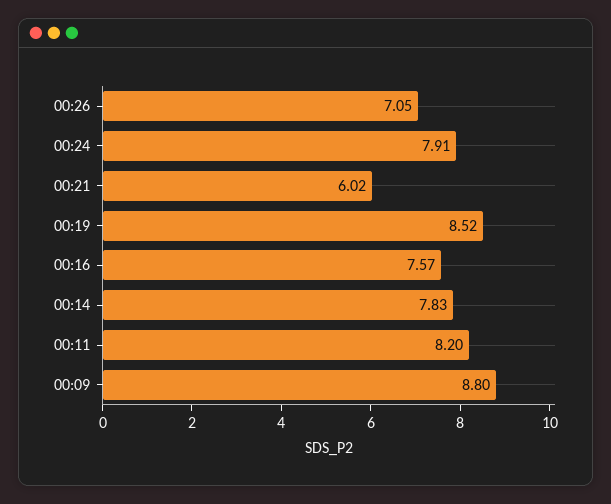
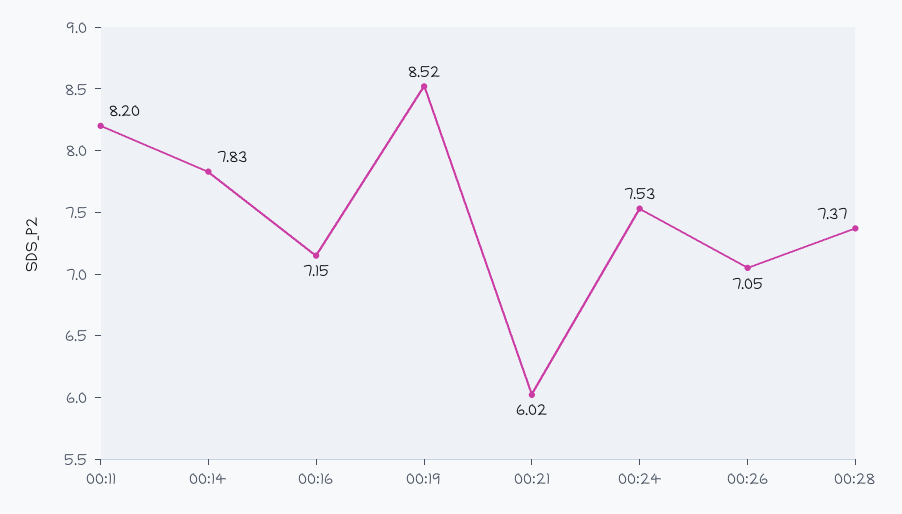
00:24: 7.91 -> 7.53
00:16: 7.57 -> 7.15
00:09: 8.8 -> none
00:28: none -> 7.37

